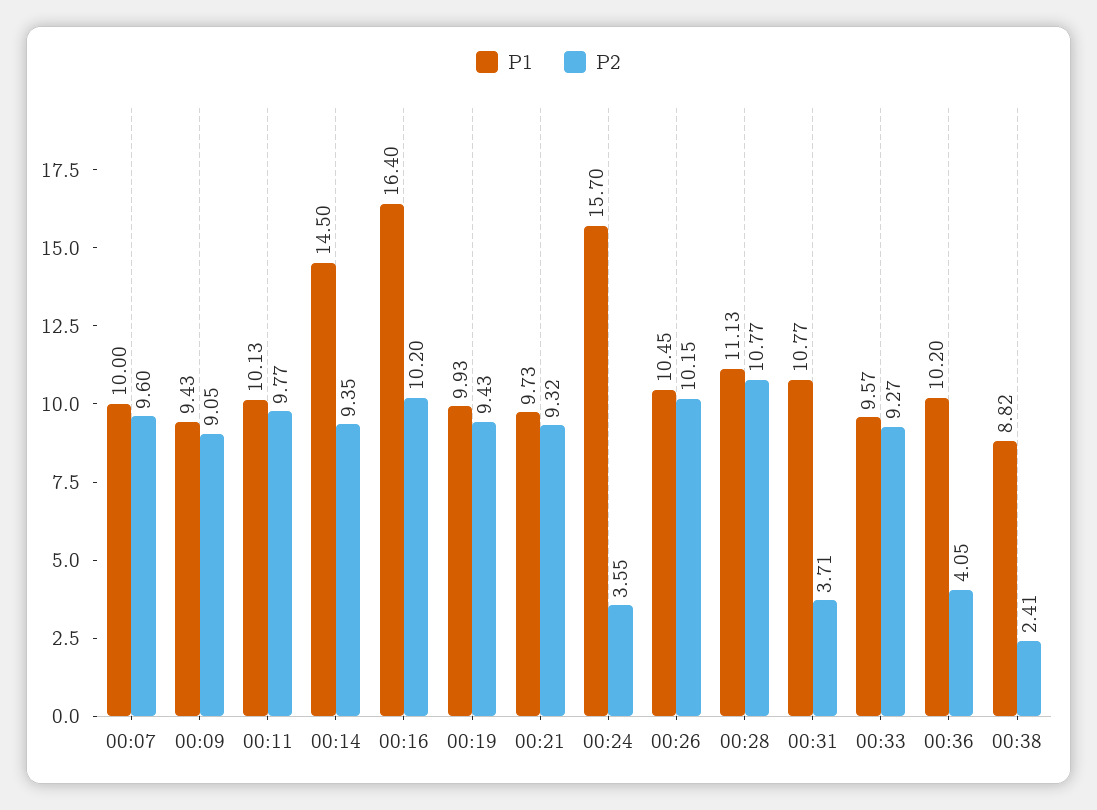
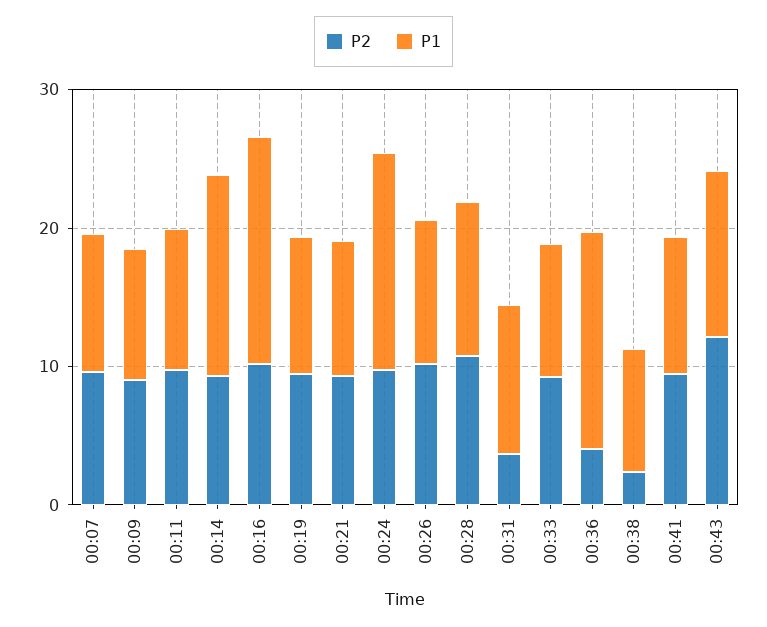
P2, 00:24: 3.55 -> 10
P1, 00:36: 10.2 -> 16
P2, 00:41: none -> 10
P1, 00:41: none -> 10
P2, 00:43: none -> 12
P1, 00:43: none -> 12

